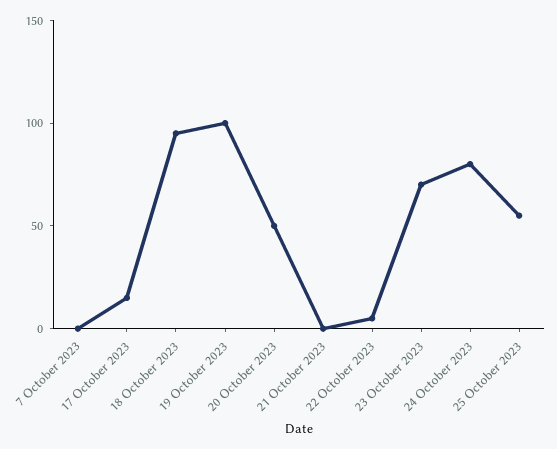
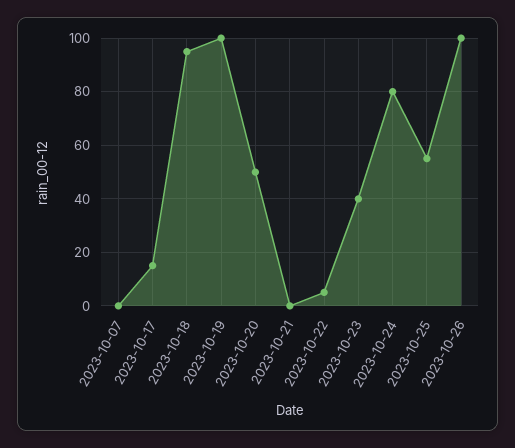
23 October 2023: 70 -> 40
2023-10-26: none -> 100

